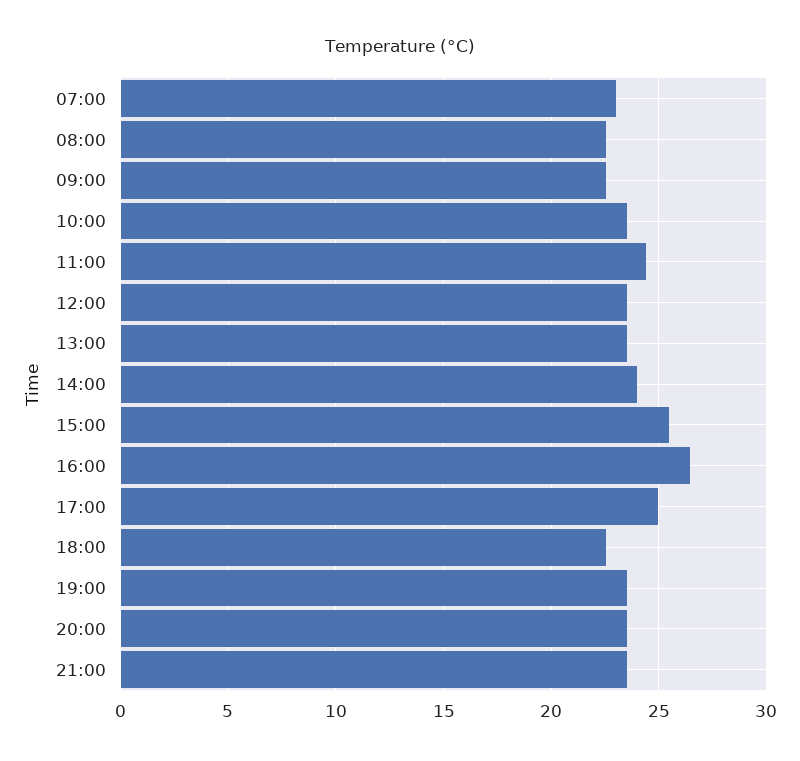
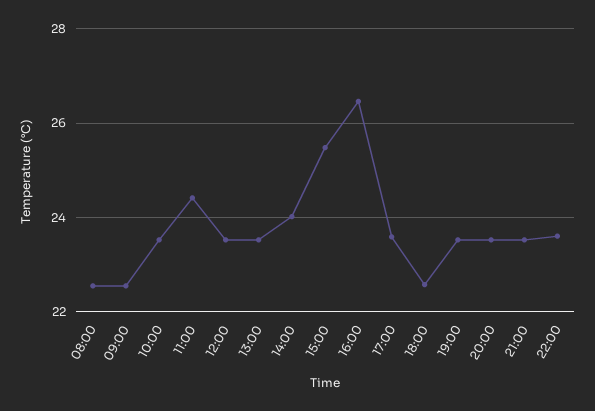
07:00: 23 -> none
17:00: 25 -> 23.6
22:00: none -> 23.6

